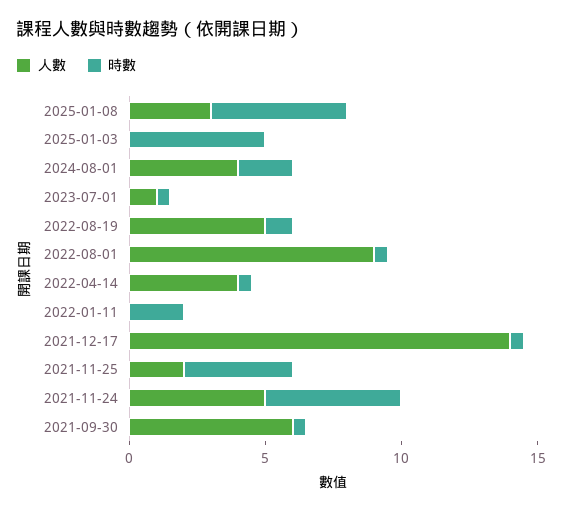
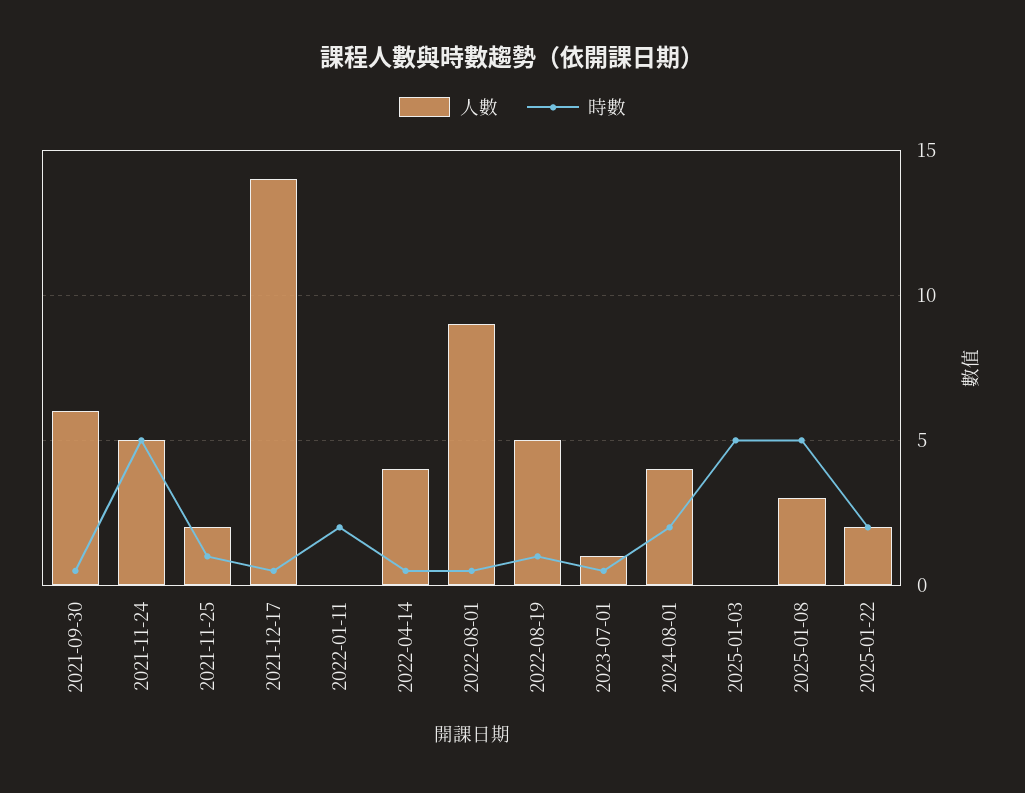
時數, 2021-11-25: 4 -> 1
人數, 2025-01-22: none -> 2
時數, 2025-01-22: none -> 2

